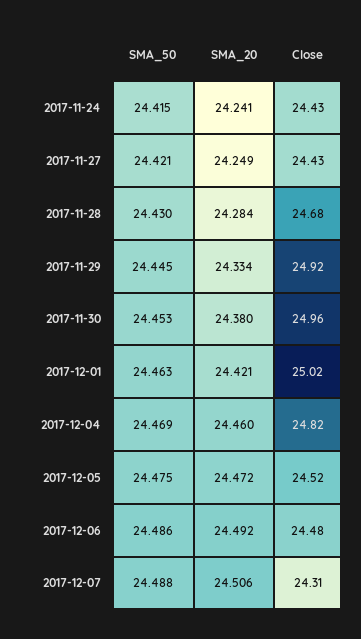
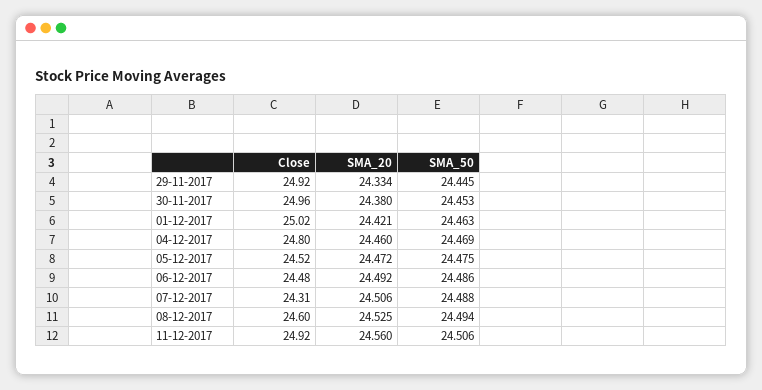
SMA_50, 2017-11-24: 24.415 -> none
SMA_20, 2017-11-24: 24.241 -> none
Close, 2017-11-24: 24.43 -> none
SMA_50, 2017-11-27: 24.421 -> none
SMA_20, 2017-11-27: 24.249 -> none
Close, 2017-11-27: 24.43 -> none
SMA_50, 2017-11-28: 24.43 -> none
SMA_20, 2017-11-28: 24.284 -> none
Close, 2017-11-28: 24.68 -> none
Close, 2017-12-04: 24.82 -> 24.8
Close, 08-12-2017: none -> 24.6
SMA_20, 08-12-2017: none -> 24.525
SMA_50, 08-12-2017: none -> 24.494
Close, 11-12-2017: none -> 24.92
SMA_20, 11-12-2017: none -> 24.56
SMA_50, 11-12-2017: none -> 24.506

